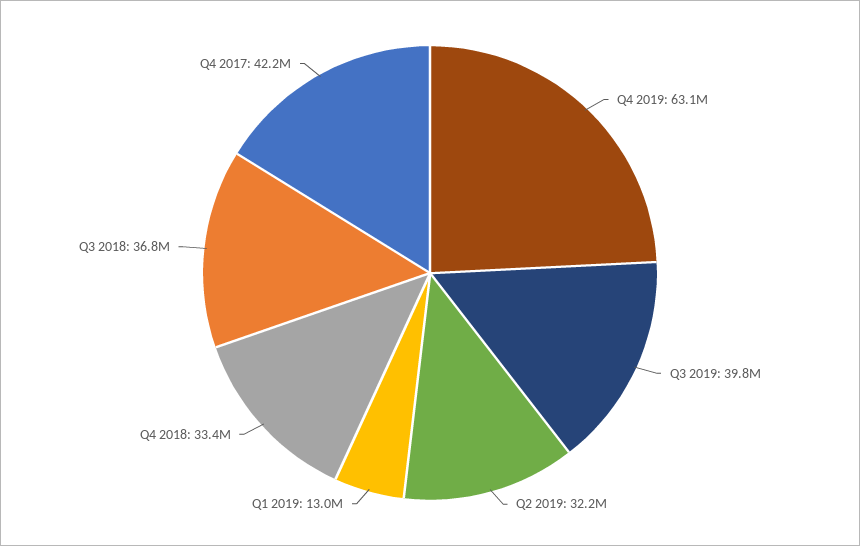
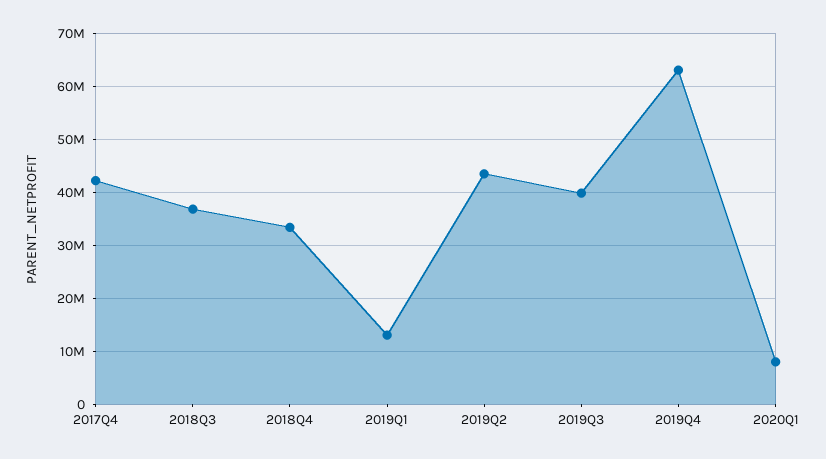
Q2 2019: 32200000 -> 44000000
2020Q1: none -> 8000000

